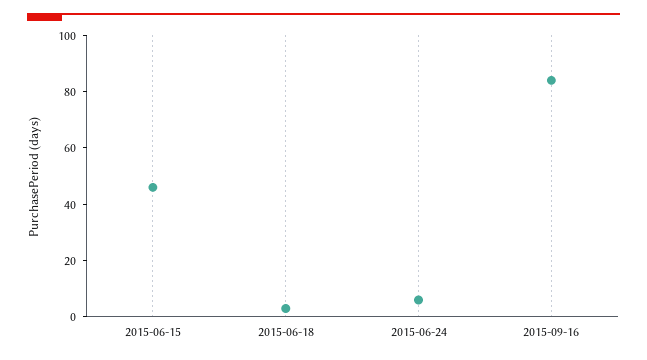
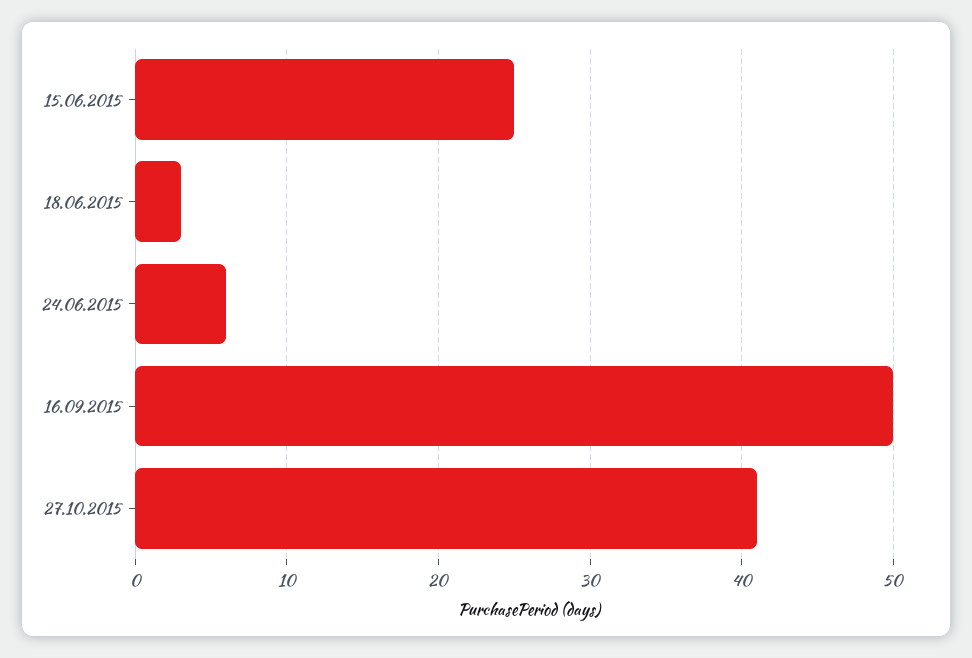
2015-06-15: 45 -> 25
2015-09-16: 85 -> 50
27.10.2015: none -> 41

